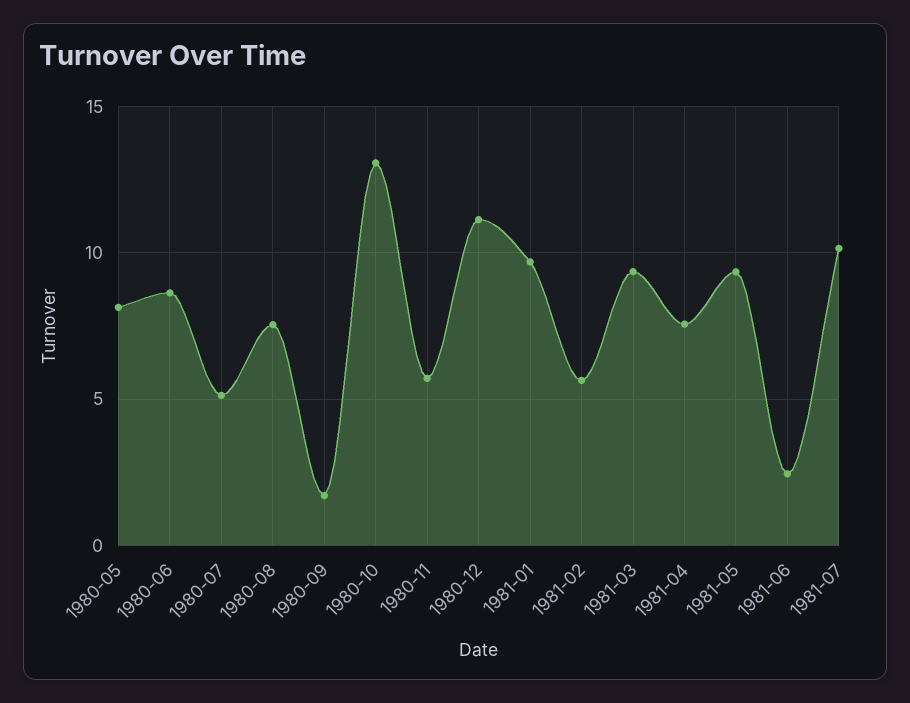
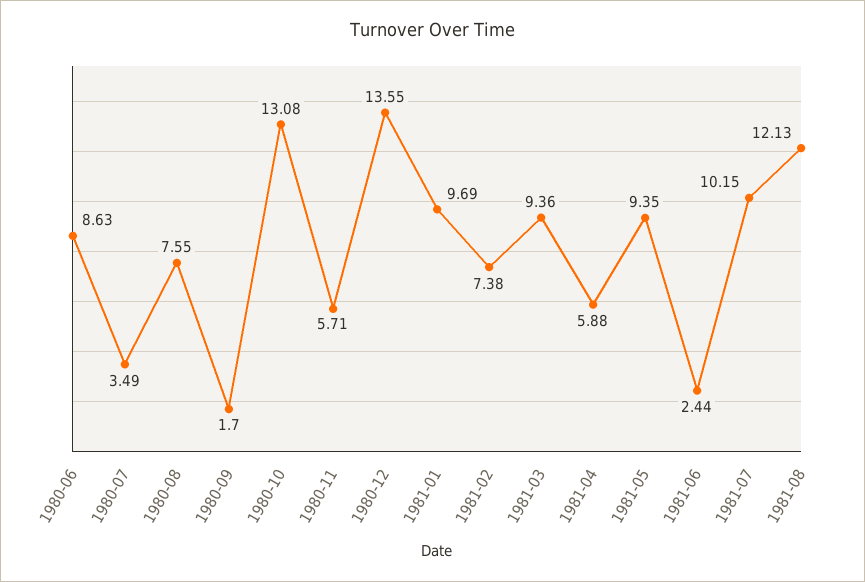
1980-05: 8 -> none
1980-07: 5 -> 3.49
1980-12: 11 -> 13.55
1981-02: 5.5 -> 7.38
1981-04: 7.5 -> 5.88
1981-08: none -> 12.13

